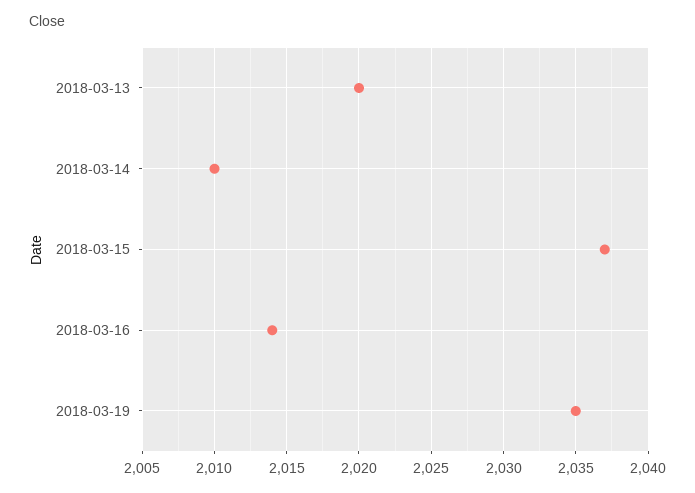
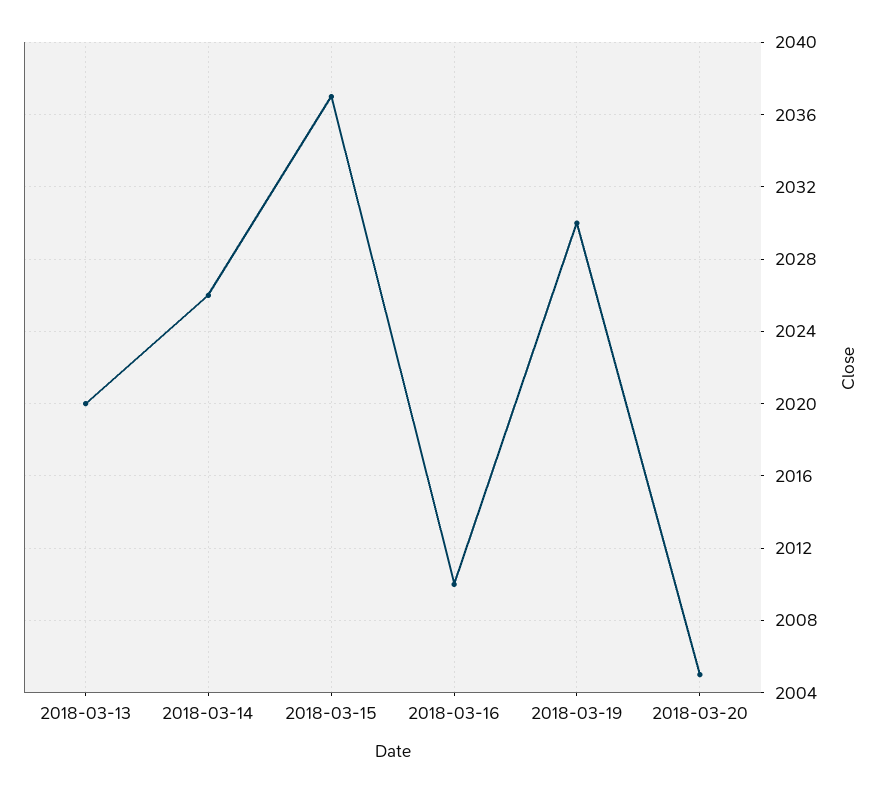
2018-03-14: 2010 -> 2026
2018-03-16: 2014 -> 2010
2018-03-19: 2035 -> 2030
2018-03-20: none -> 2005

